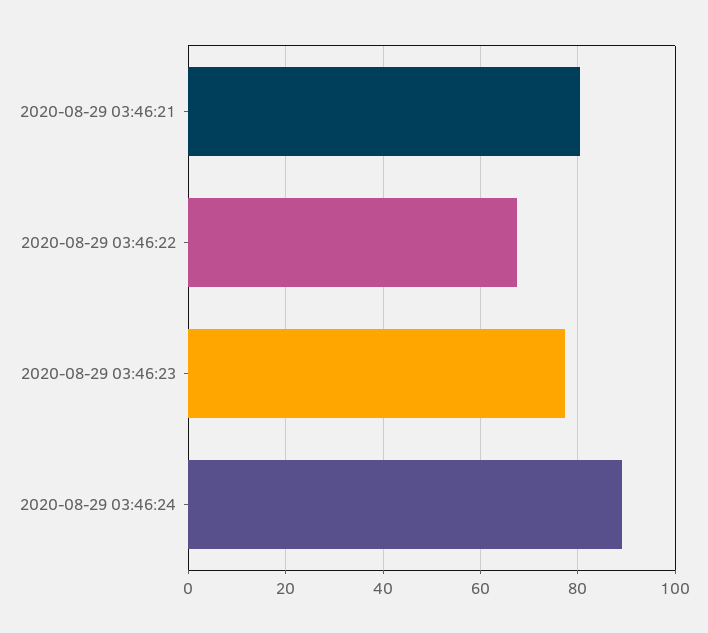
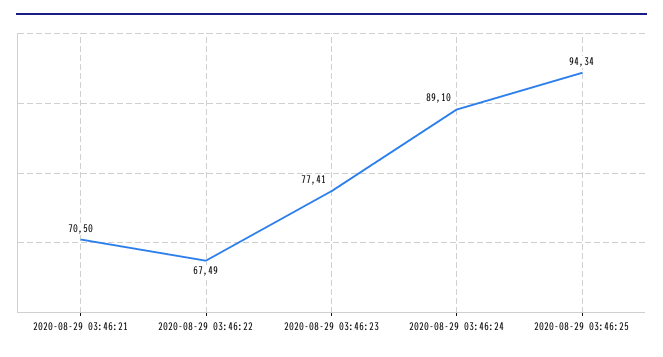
2020-08-29 03:46:21: 80 -> 70.5
2020-08-29 03:46:25: none -> 94.34

